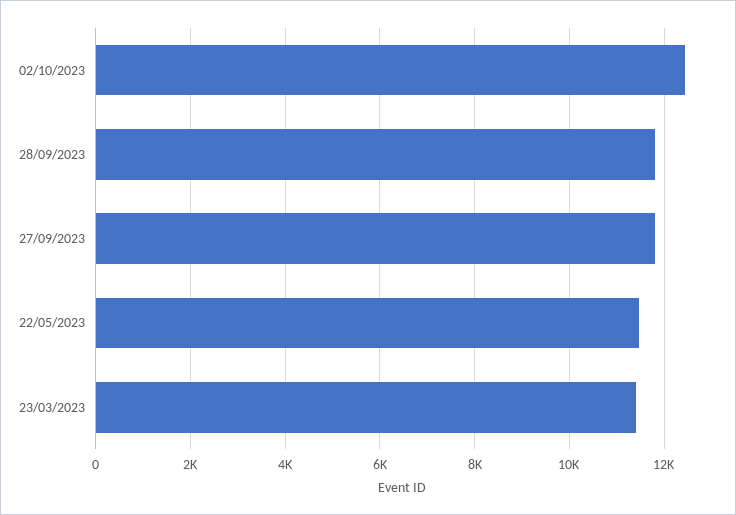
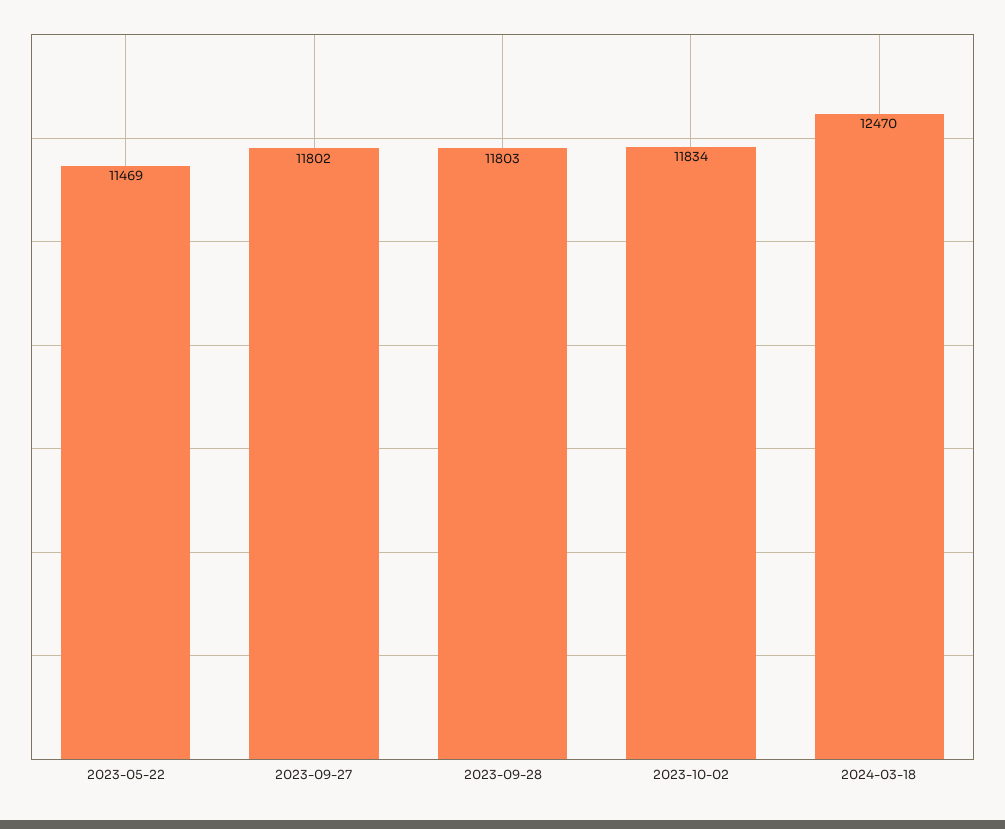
02/10/2023: 12400 -> 11834
23/03/2023: 11400 -> none
2024-03-18: none -> 12470

